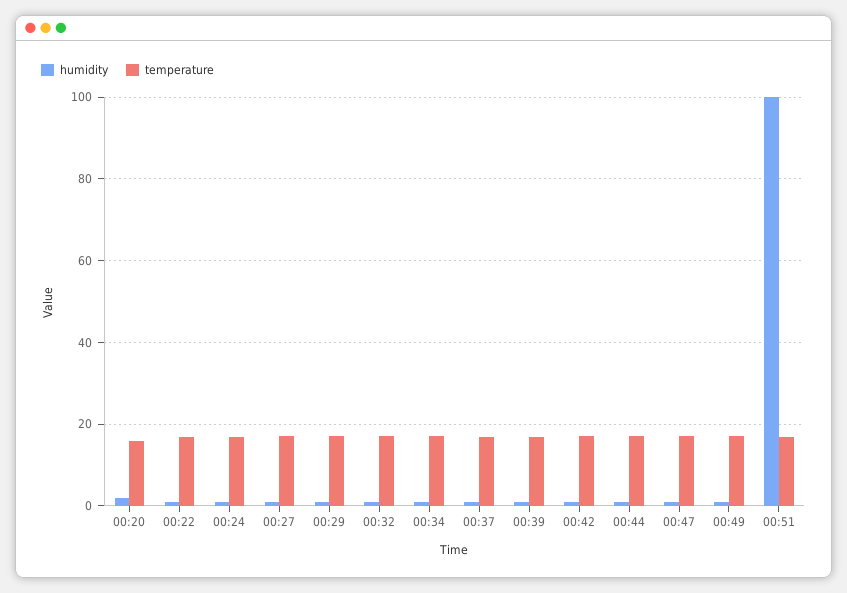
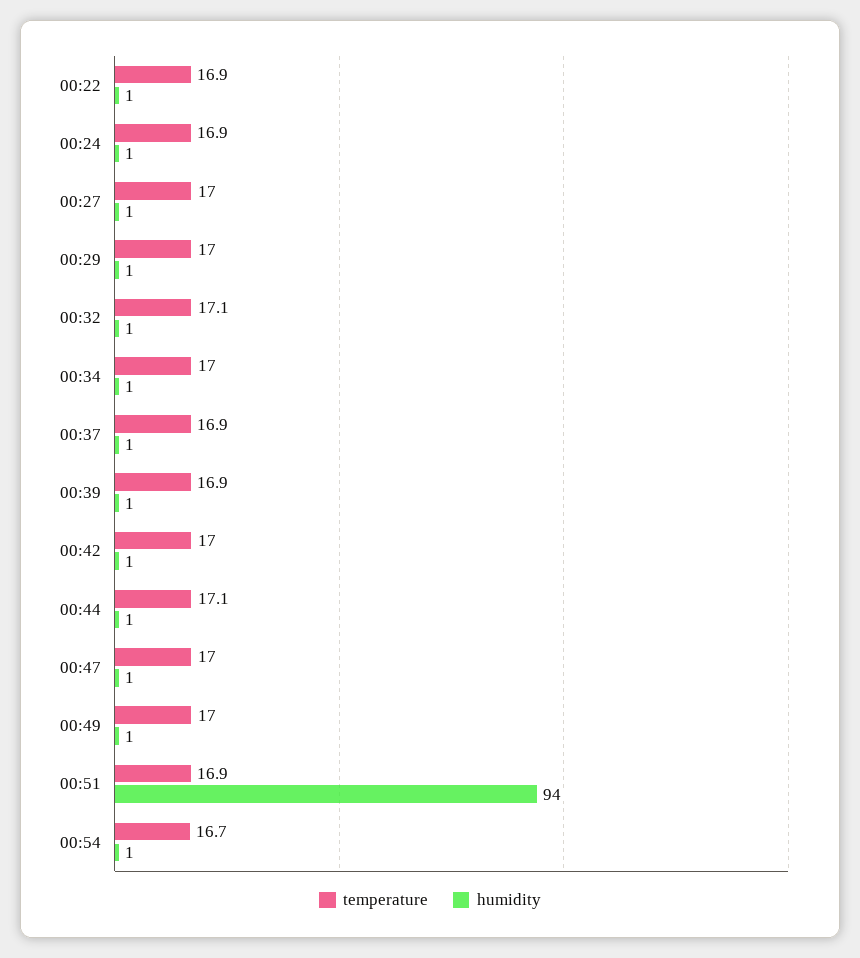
humidity, 00:20: 2 -> none
temperature, 00:20: 16 -> none
humidity, 00:51: 100 -> 94
temperature, 00:54: none -> 16.7
humidity, 00:54: none -> 1

